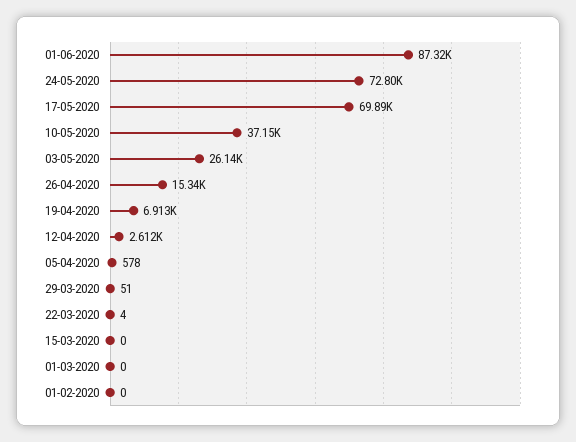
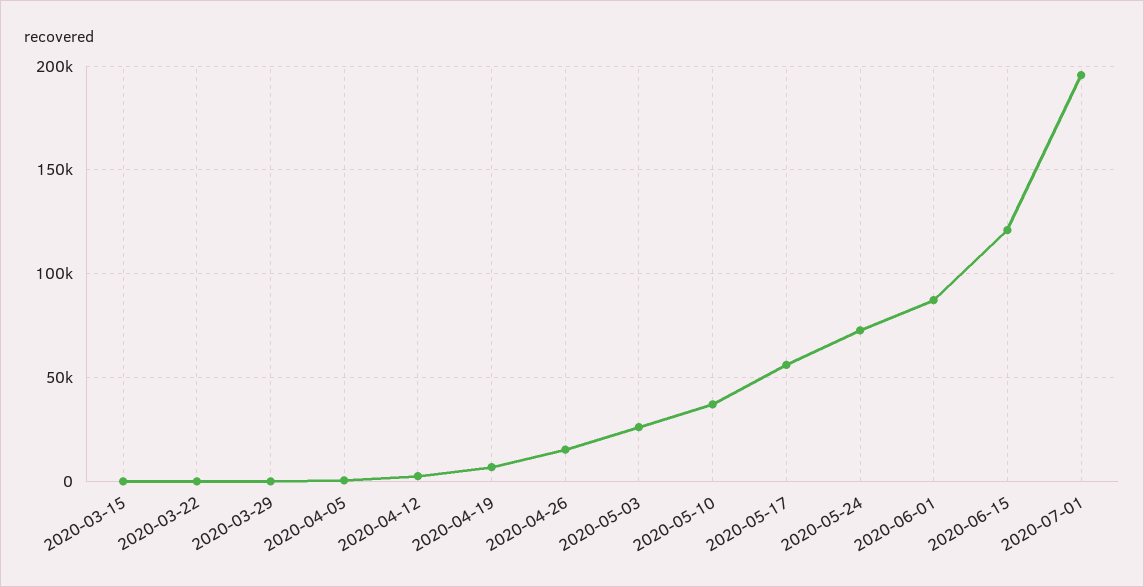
17-05-2020: 69890 -> 55000
01-03-2020: 0 -> none
01-02-2020: 0 -> none
2020-06-15: none -> 120000
2020-07-01: none -> 195000

